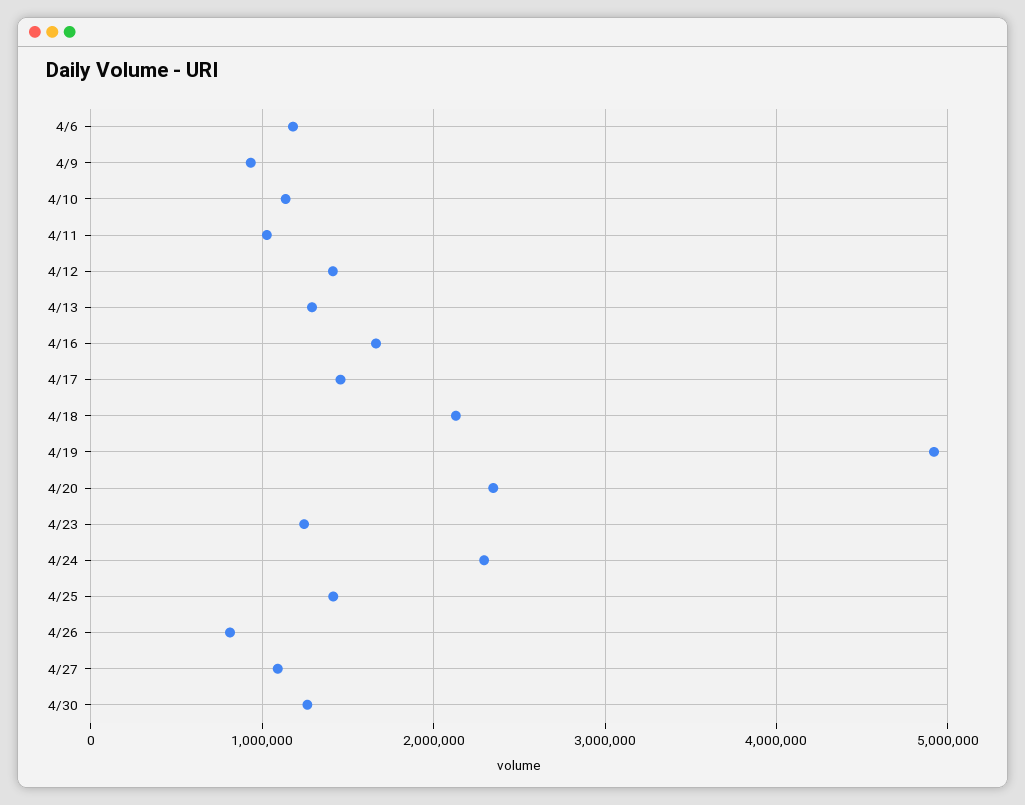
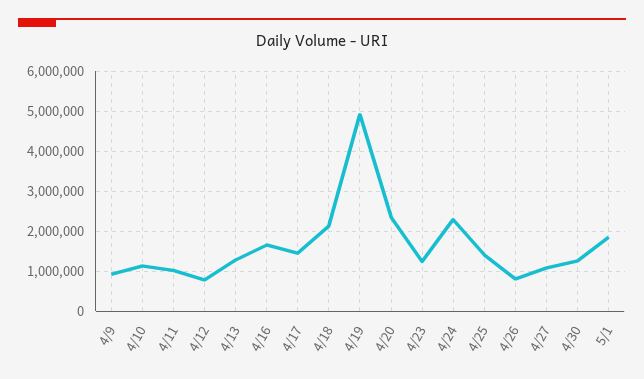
4/6: 1200000 -> none
4/12: 1400000 -> 800000
5/1: none -> 1800000

